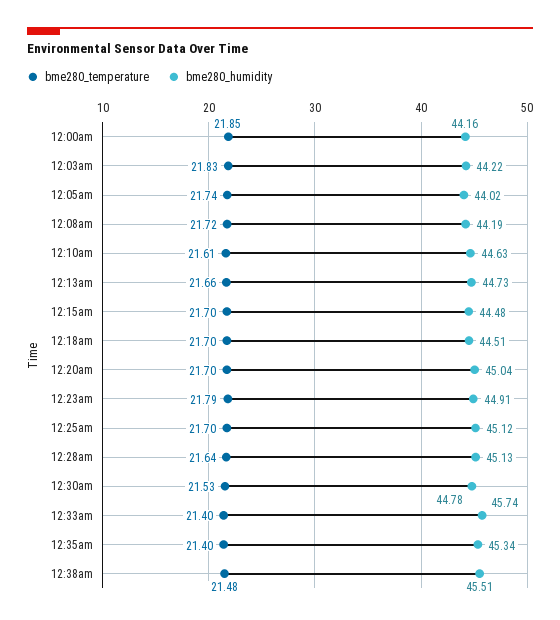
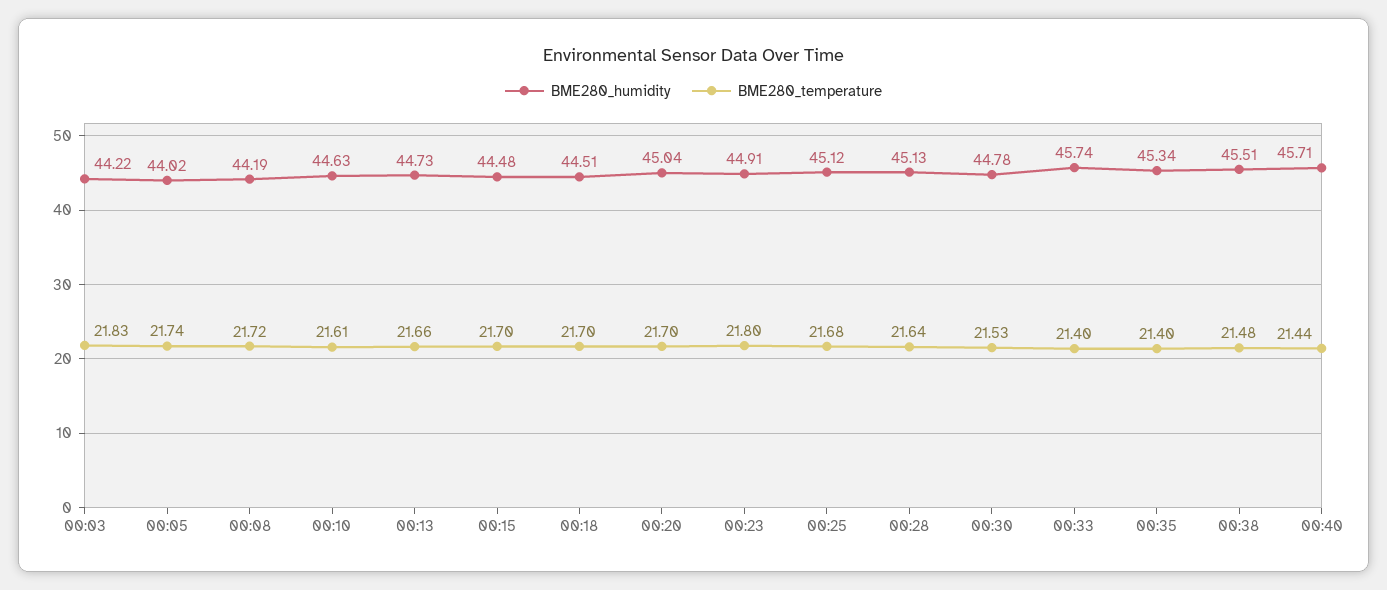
bme280_temperature, 12:00am: 21.85 -> none
bme280_humidity, 12:00am: 44.16 -> none
bme280_temperature, 12:23am: 21.79 -> 21.8
bme280_temperature, 12:25am: 21.7 -> 21.68
bme280_humidity, 00:40: none -> 45.71
bme280_temperature, 00:40: none -> 21.44

